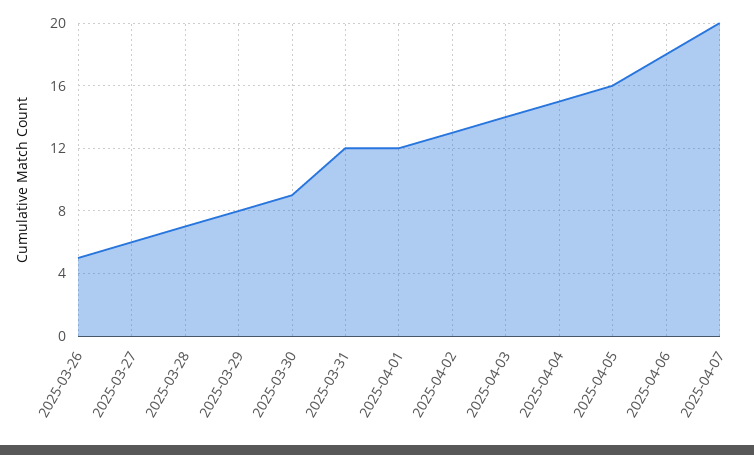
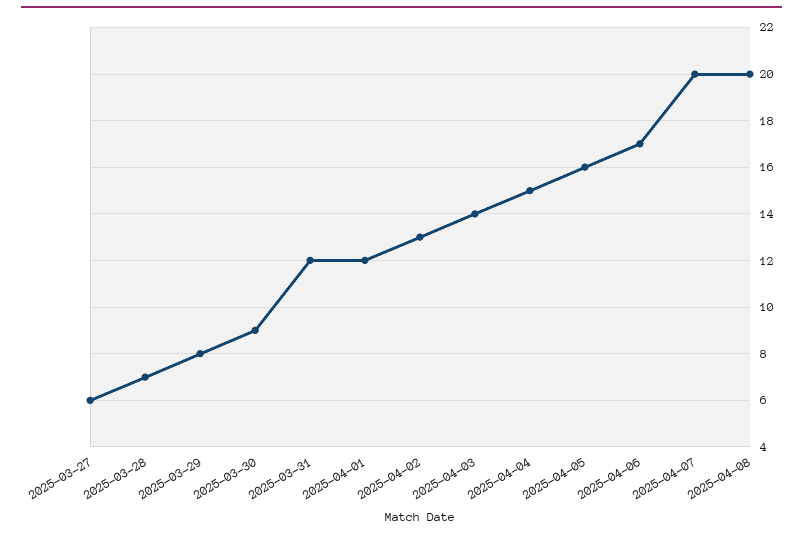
2025-03-26: 5 -> none
2025-04-06: 18 -> 17
2025-04-08: none -> 20

